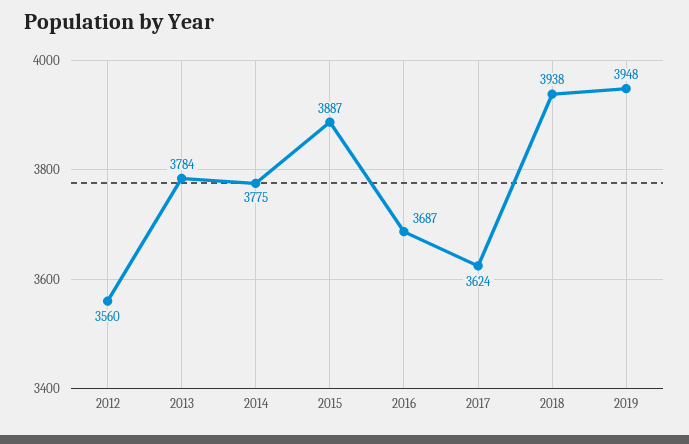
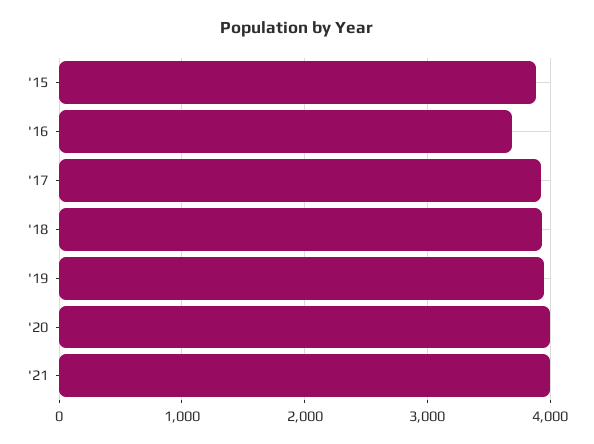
2012: 3560 -> none
2013: 3784 -> none
2014: 3775 -> none
2017: 3624 -> 3900
'20: none -> 4000
'21: none -> 4000

